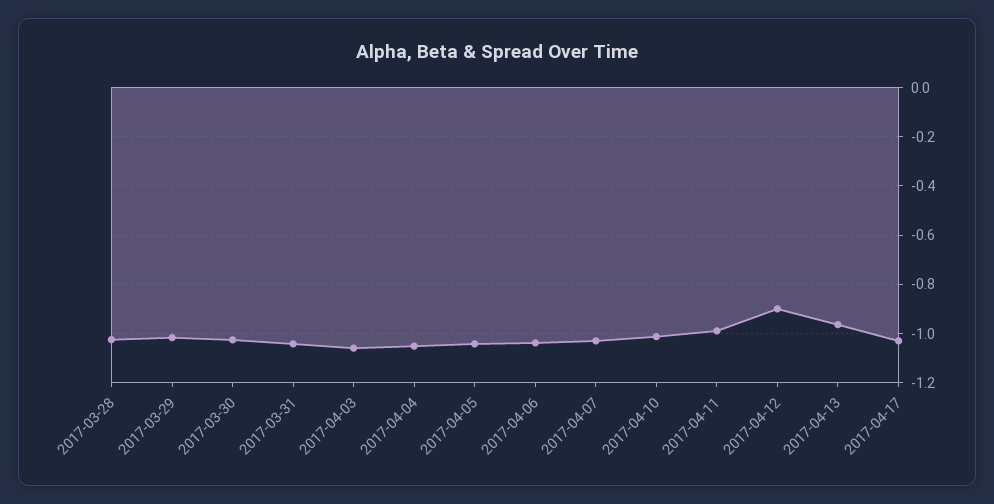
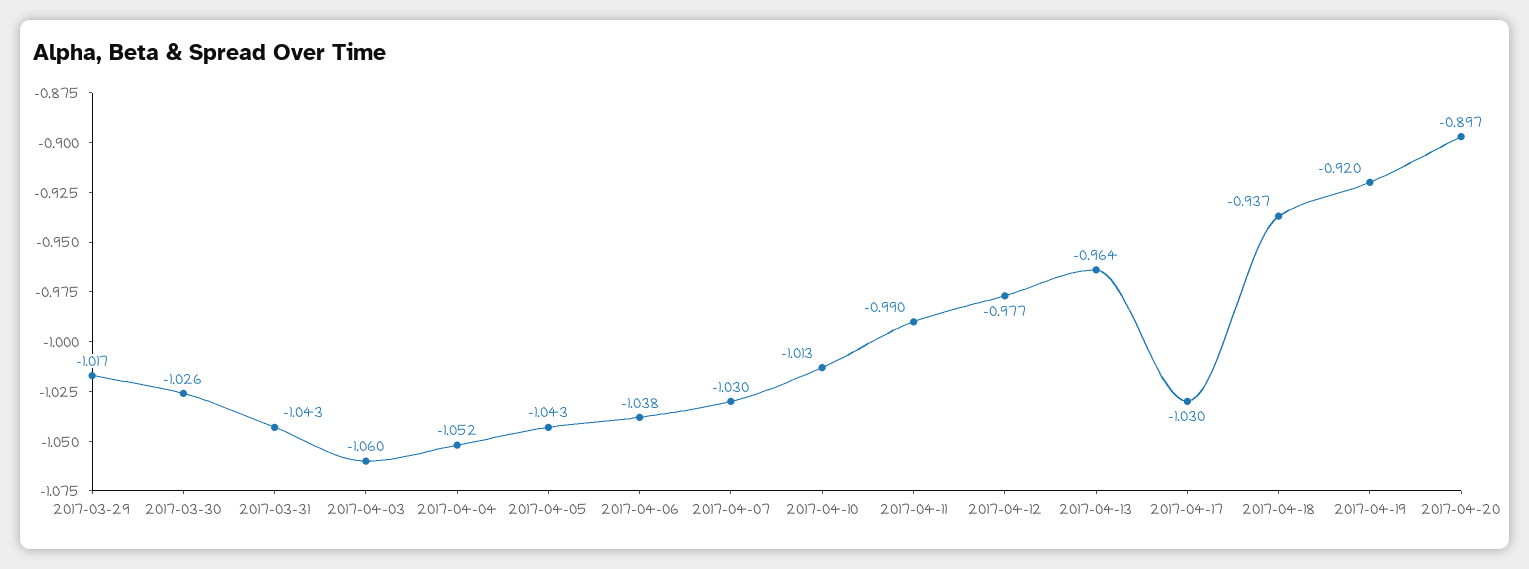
2017-03-28: -1.025 -> none
2017-04-12: -0.9 -> -0.977
2017-04-18: none -> -0.937
2017-04-19: none -> -0.92
2017-04-20: none -> -0.897

